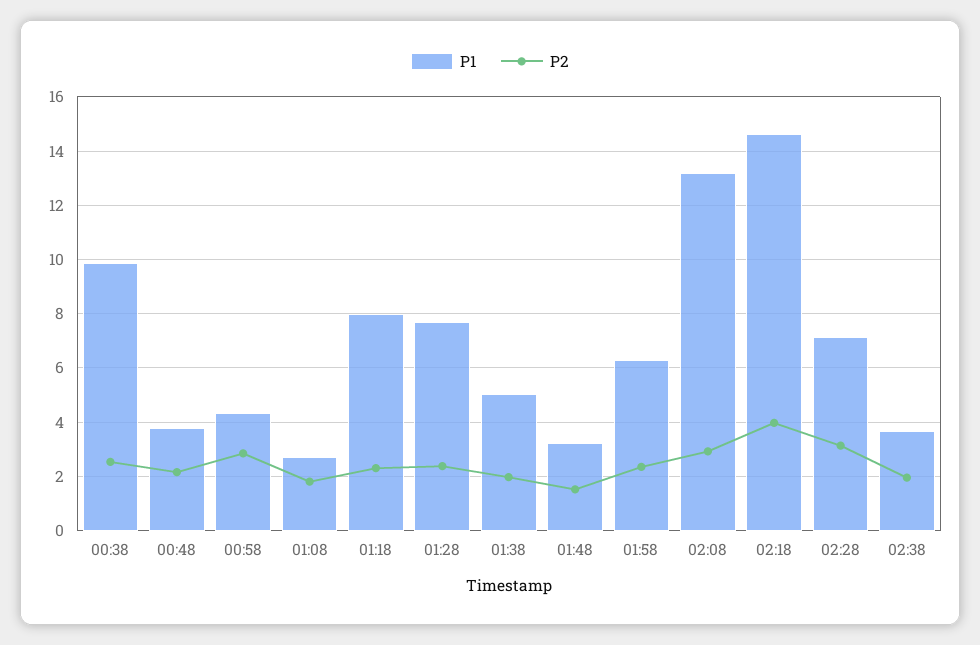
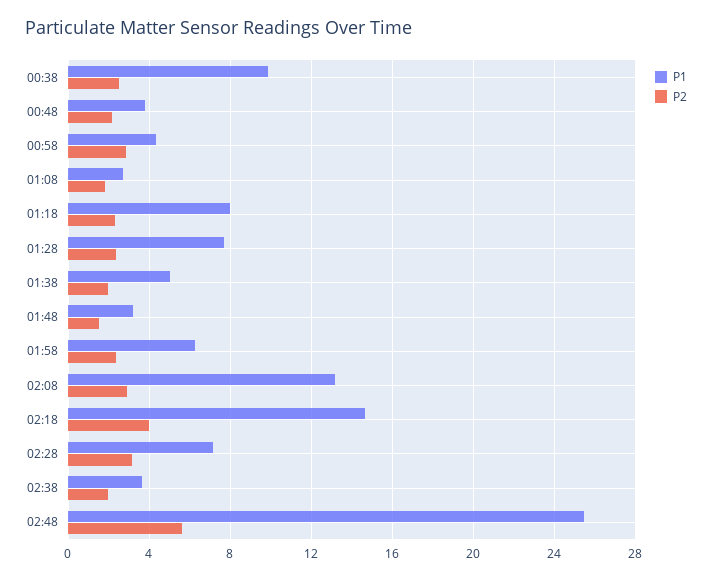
P1, 02:48: none -> 25.5
P2, 02:48: none -> 5.5

